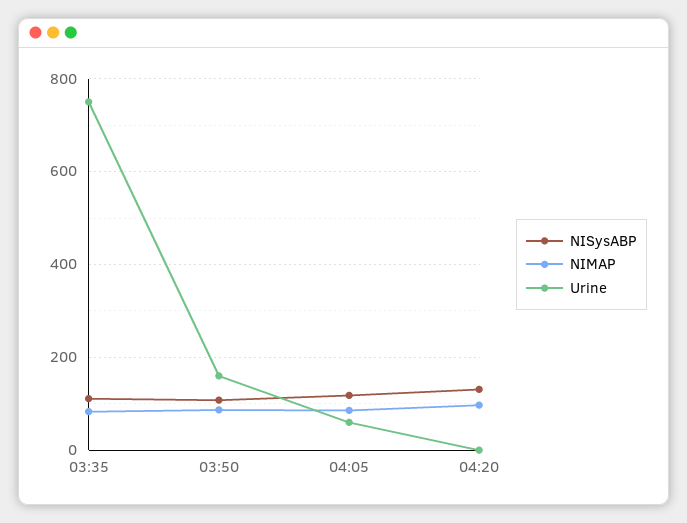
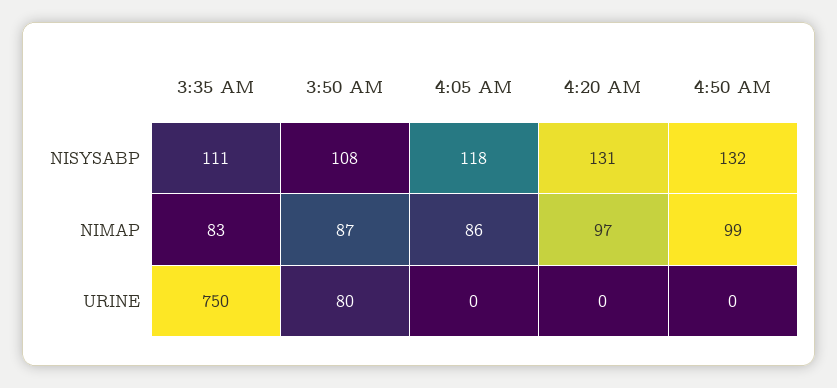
Urine, 03:50: 160 -> 80
Urine, 04:05: 60 -> 0
NISysABP, 4:50 AM: none -> 132
NIMAP, 4:50 AM: none -> 99
Urine, 4:50 AM: none -> 0

